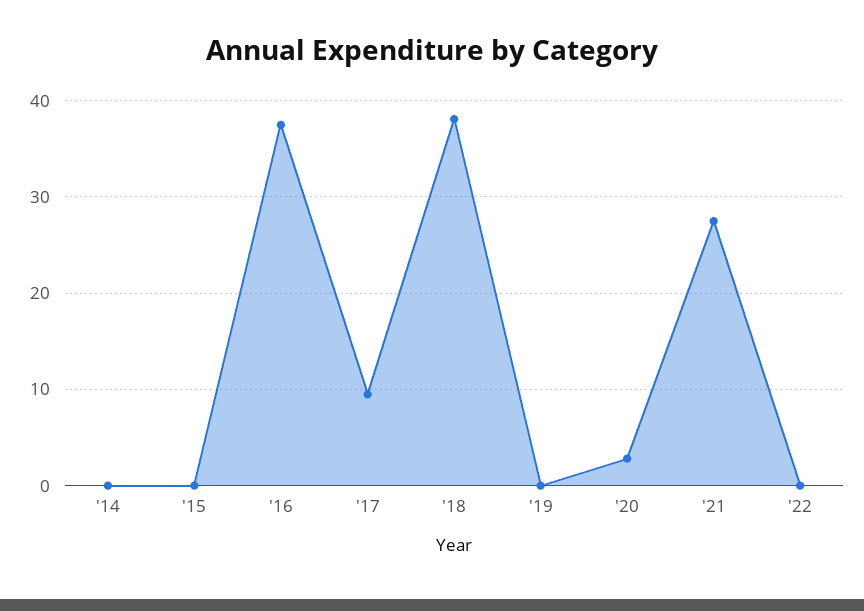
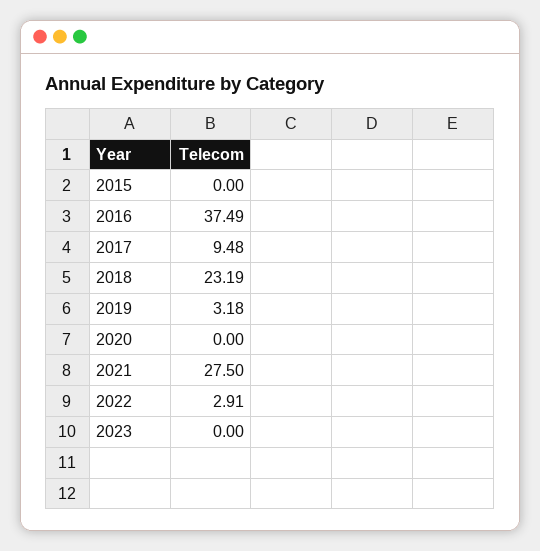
'14: 0 -> none
'18: 38 -> 23.19
'19: 0 -> 3.18
'20: 3 -> 0
'22: 0 -> 2.91
2023: none -> 0

